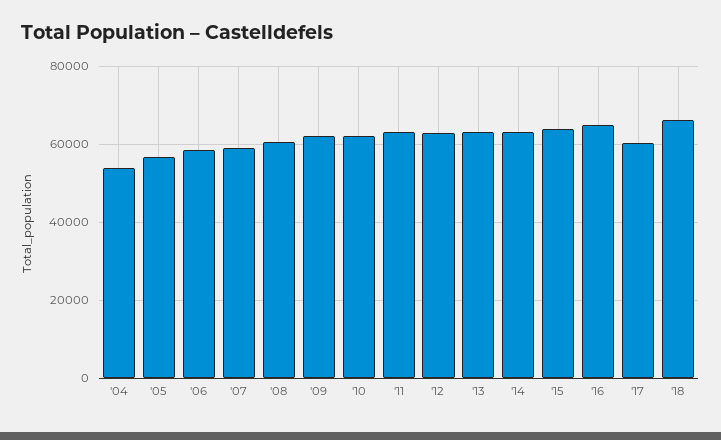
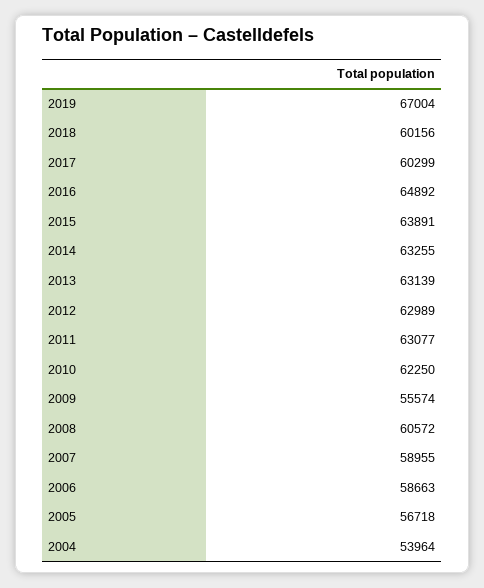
'09: 62000 -> 55574
'18: 66000 -> 60156
2019: none -> 67004

